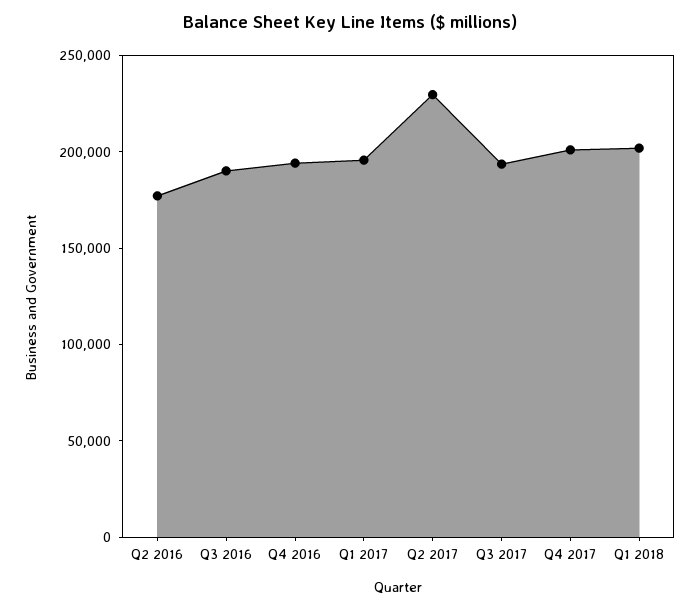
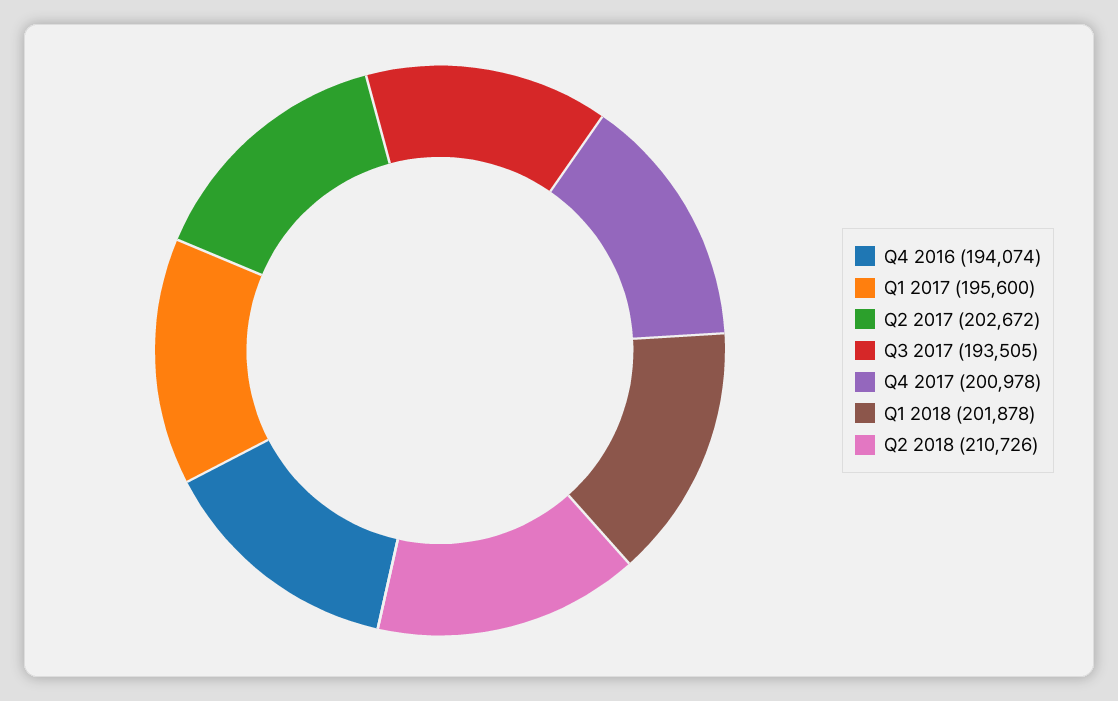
Q2 2016: 180000 -> none
Q3 2016: 190000 -> none
Q2 2017: 230000 -> 202672
Q2 2018: none -> 210726

